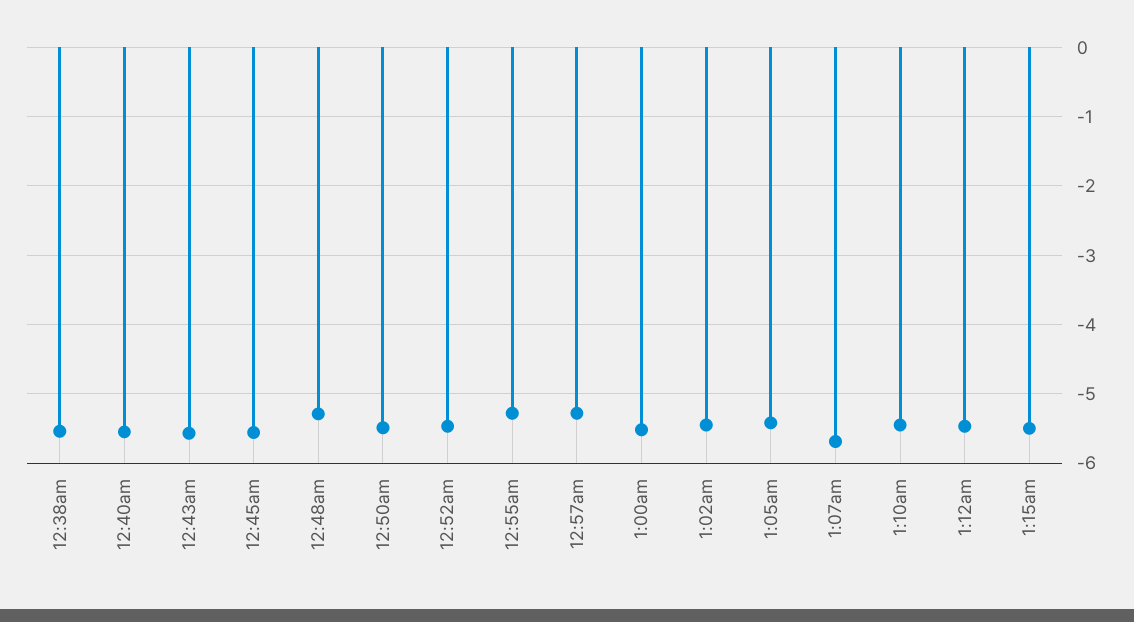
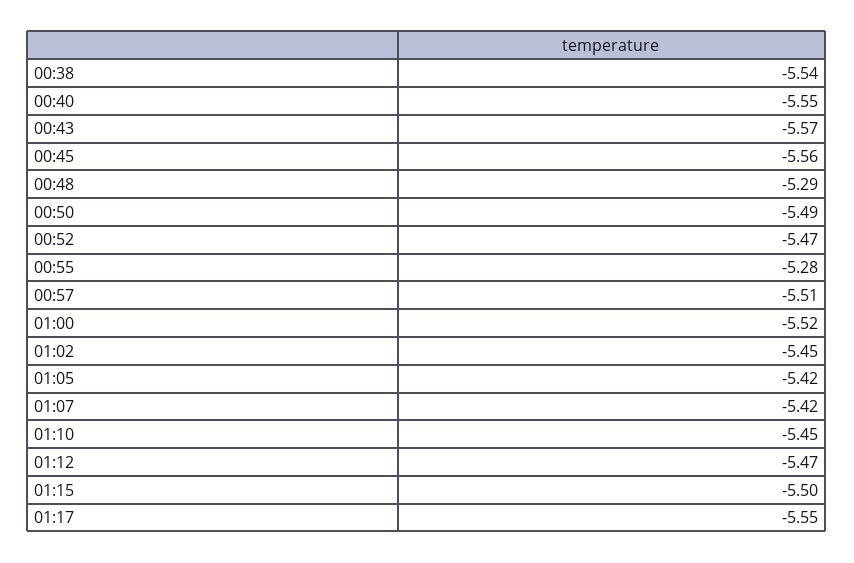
12:57am: -5.3 -> -5.51
1:07am: -5.7 -> -5.42
01:17: none -> -5.55

